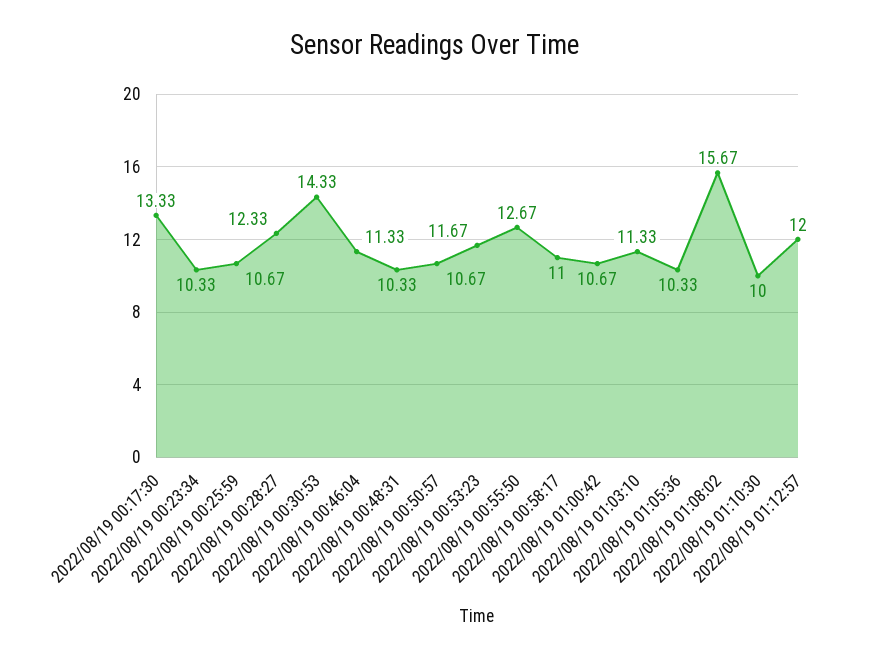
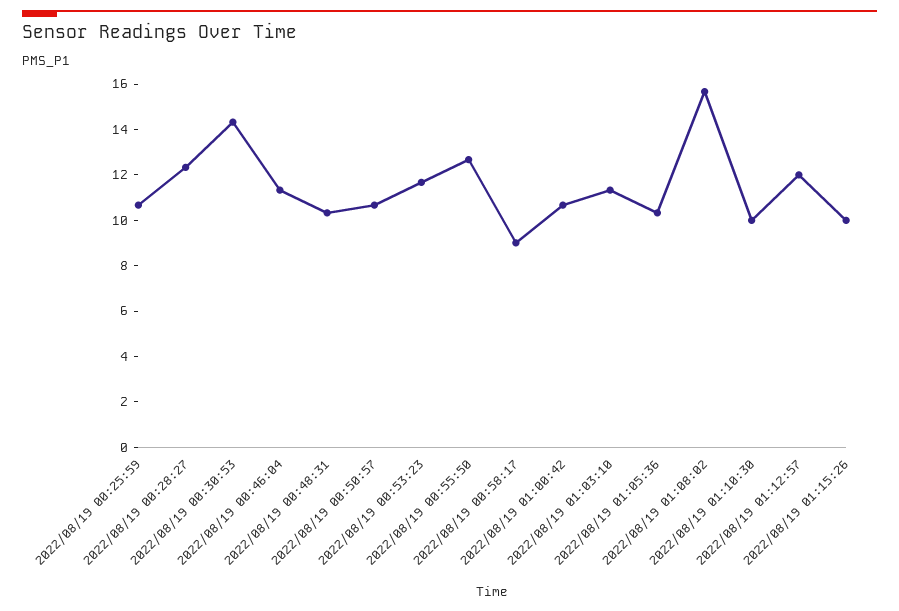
2022/08/19 00:17:30: 13.33 -> none
2022/08/19 00:23:34: 10.33 -> none
2022/08/19 00:58:17: 11 -> 9
2022/08/19 01:15:26: none -> 10

